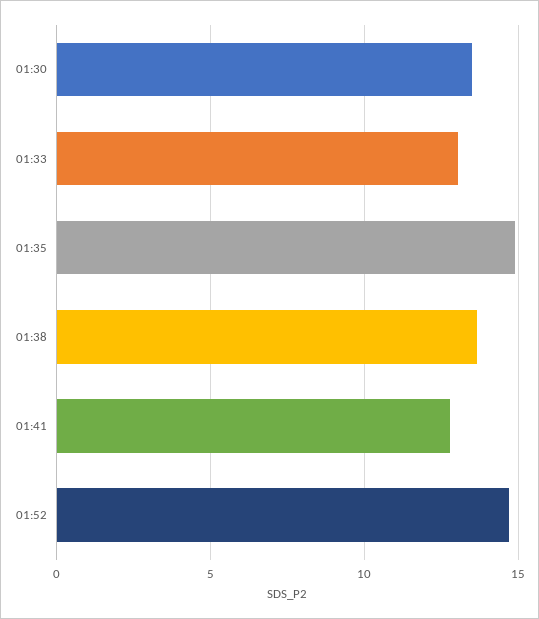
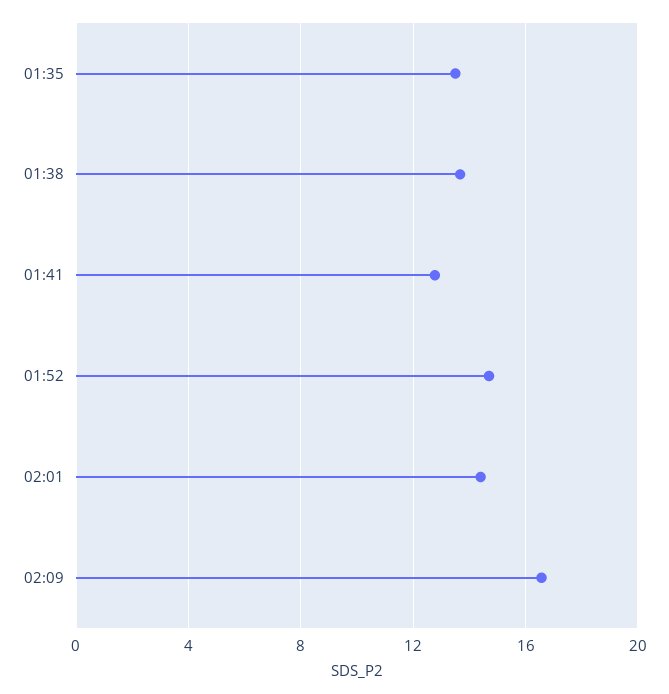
01:30: 13.5 -> none
01:33: 13 -> none
01:35: 15 -> 13.5
02:01: none -> 14.5
02:09: none -> 16.5

